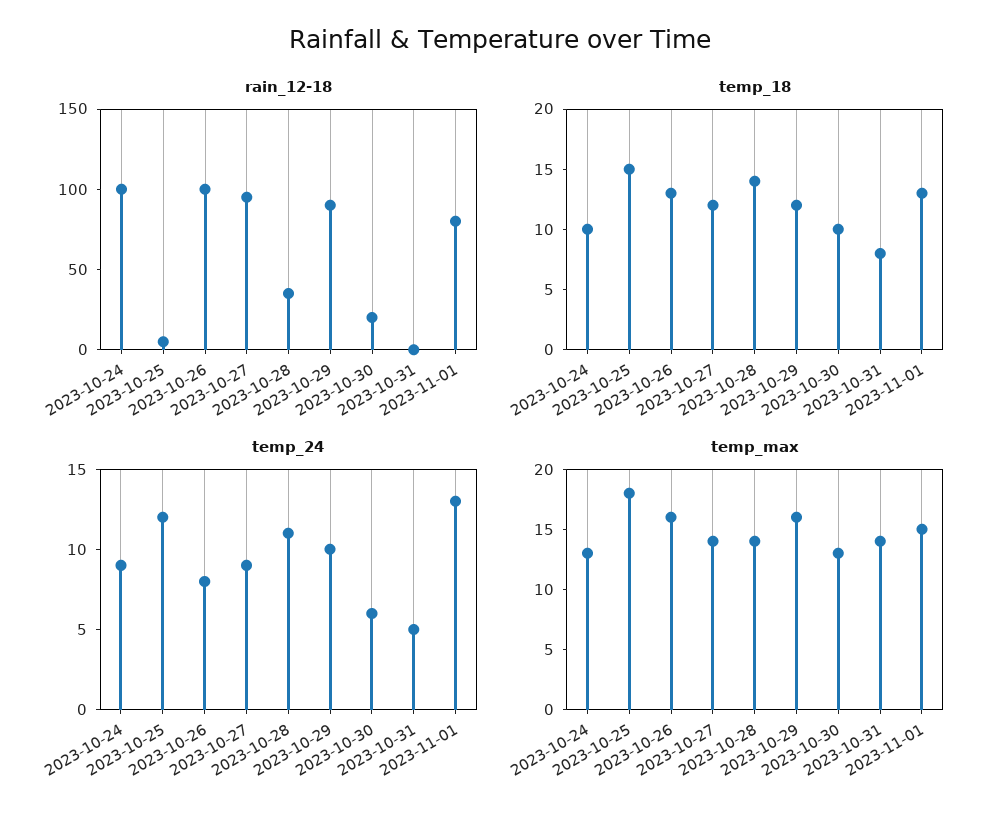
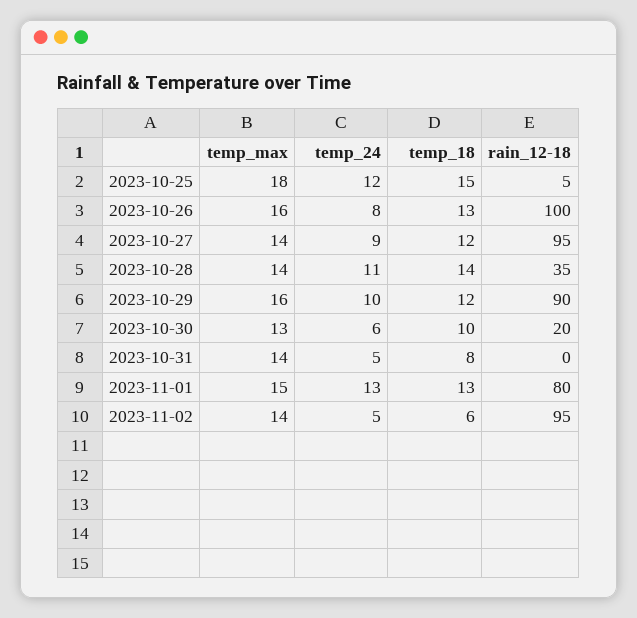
rain_12-18, 2023-10-24: 100 -> none
temp_18, 2023-10-24: 10 -> none
temp_24, 2023-10-24: 9 -> none
temp_max, 2023-10-24: 13 -> none
temp_max, 2023-11-02: none -> 14
temp_24, 2023-11-02: none -> 5
temp_18, 2023-11-02: none -> 6
rain_12-18, 2023-11-02: none -> 95

